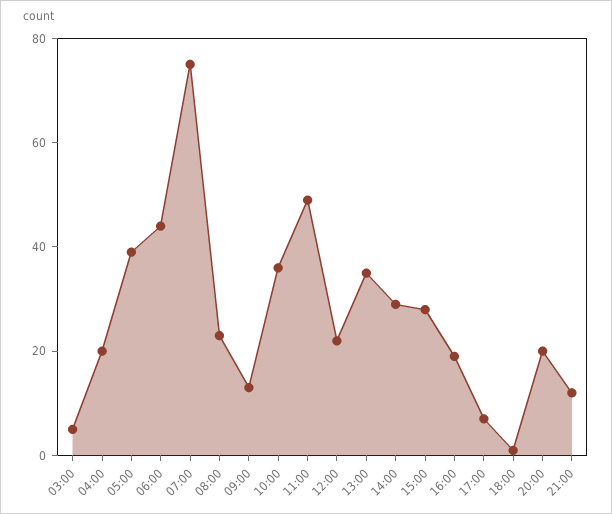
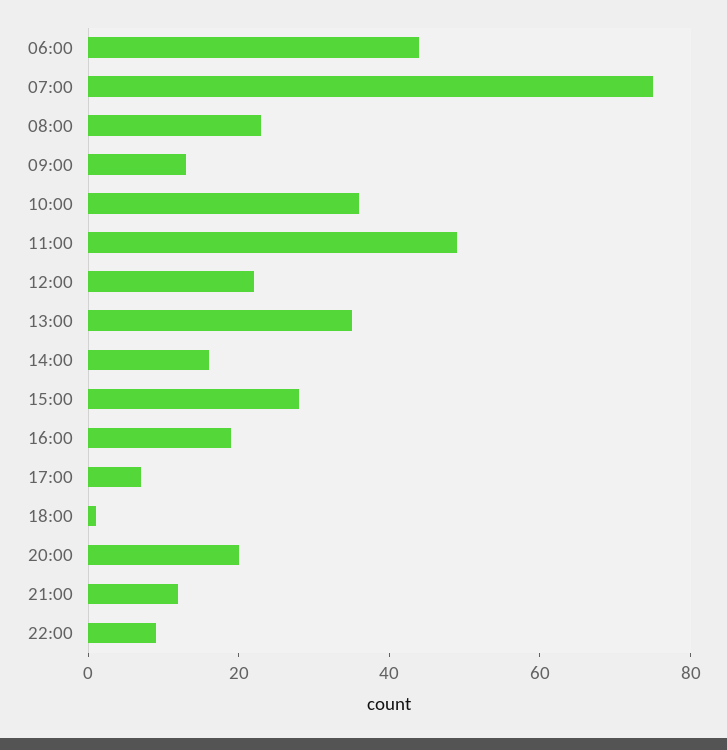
03:00: 5 -> none
04:00: 20 -> none
05:00: 40 -> none
14:00: 30 -> 15
22:00: none -> 10

